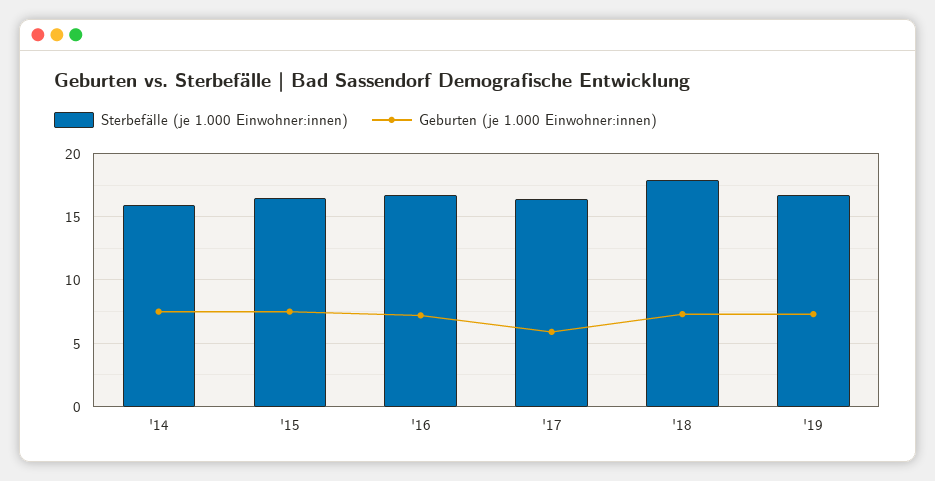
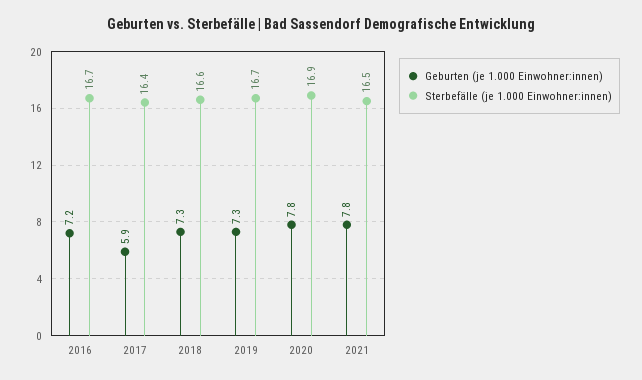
Sterbefälle (je 1.000 Einwohner:innen), '14: 16 -> none
Geburten (je 1.000 Einwohner:innen), '14: 7.5 -> none
Sterbefälle (je 1.000 Einwohner:innen), '15: 16.5 -> none
Geburten (je 1.000 Einwohner:innen), '15: 7.5 -> none
Sterbefälle (je 1.000 Einwohner:innen), '18: 18 -> 16.6
Geburten (je 1.000 Einwohner:innen), 2020: none -> 7.8
Sterbefälle (je 1.000 Einwohner:innen), 2020: none -> 16.9
Geburten (je 1.000 Einwohner:innen), 2021: none -> 7.8
Sterbefälle (je 1.000 Einwohner:innen), 2021: none -> 16.5

